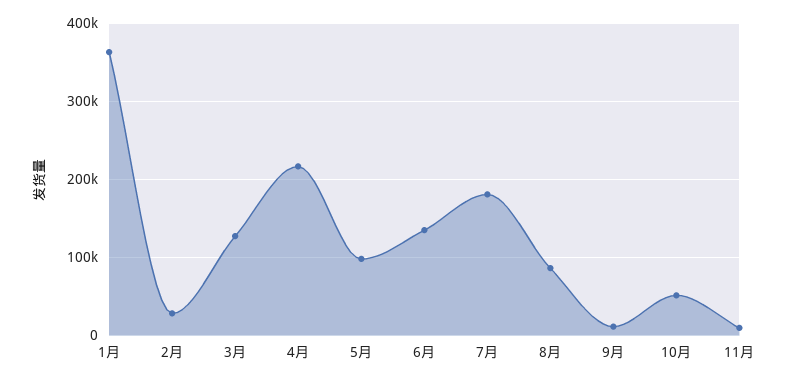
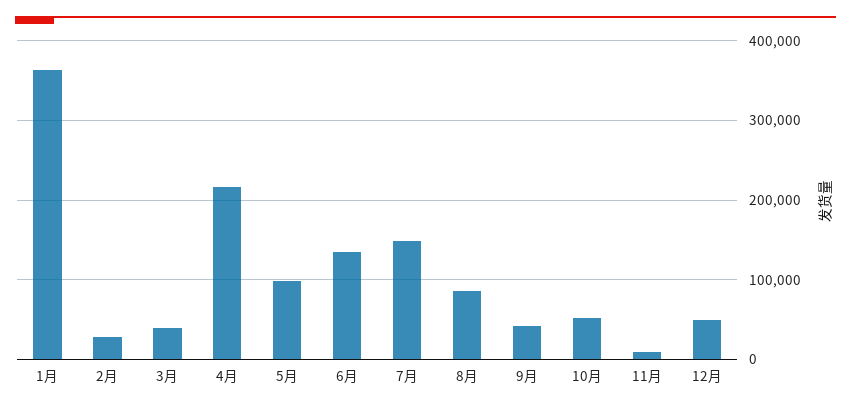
3月: 130000 -> 40000
7月: 180000 -> 150000
9月: 10000 -> 40000
12月: none -> 50000

